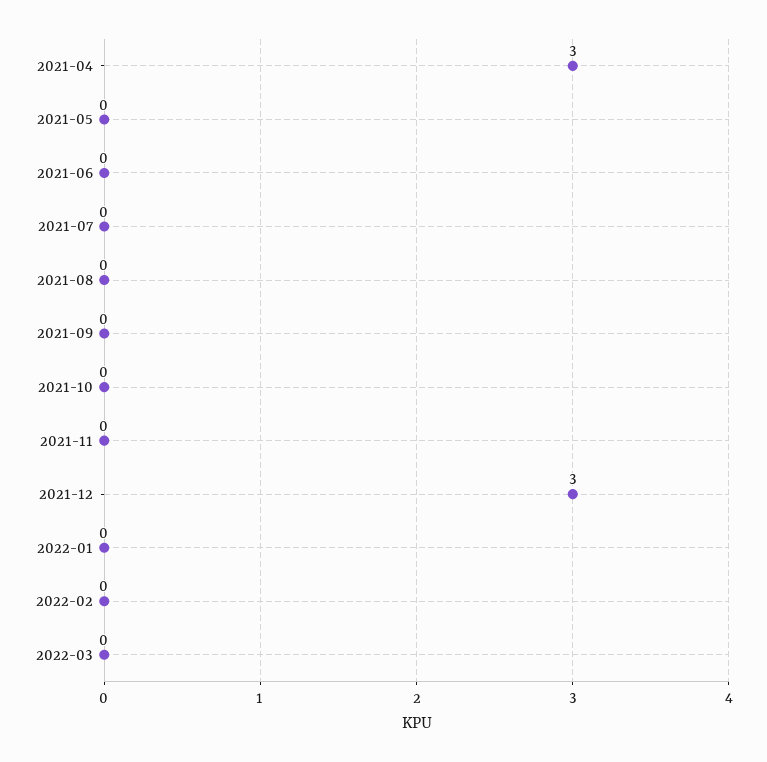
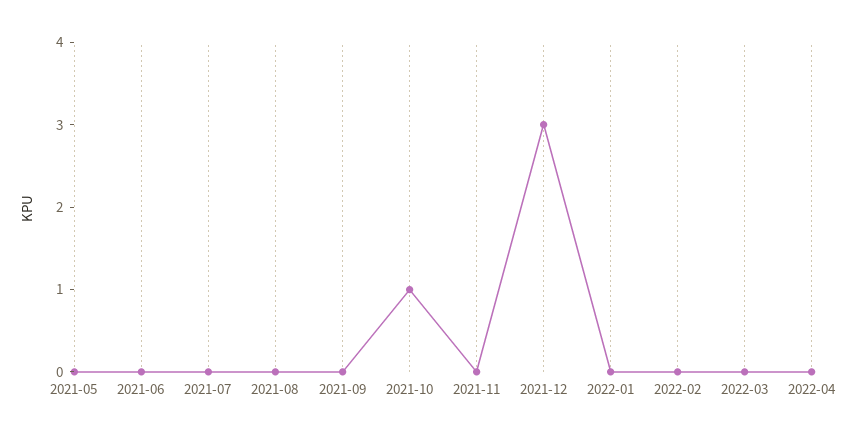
2021-04: 3 -> none
2021-10: 0 -> 1
2022-04: none -> 0

